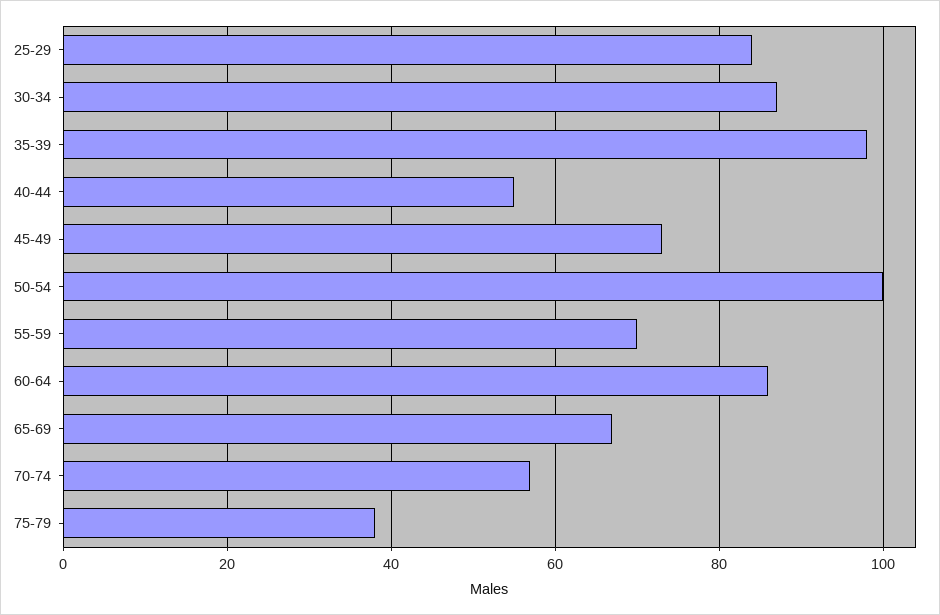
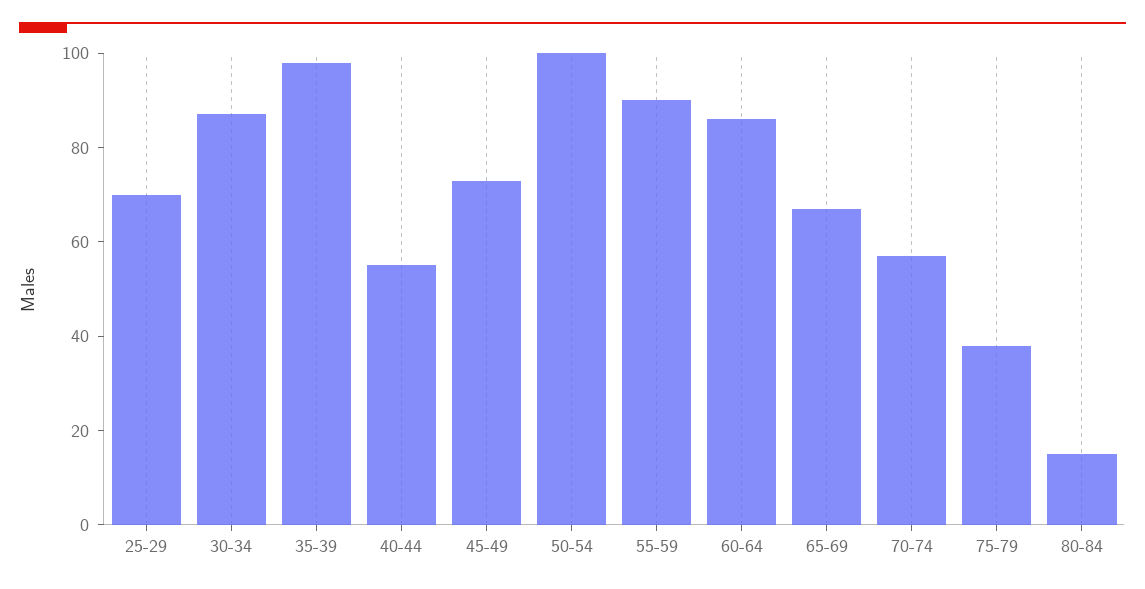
25-29: 85 -> 70
55-59: 70 -> 90
80-84: none -> 15

